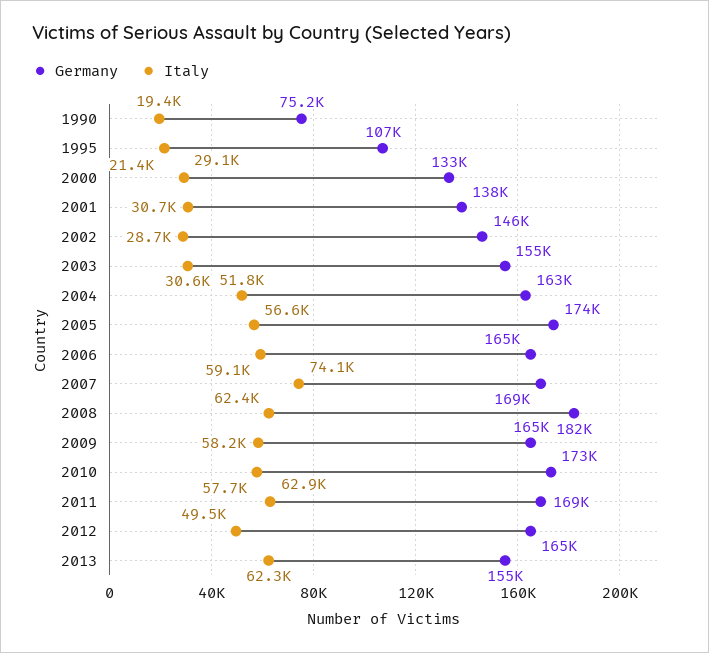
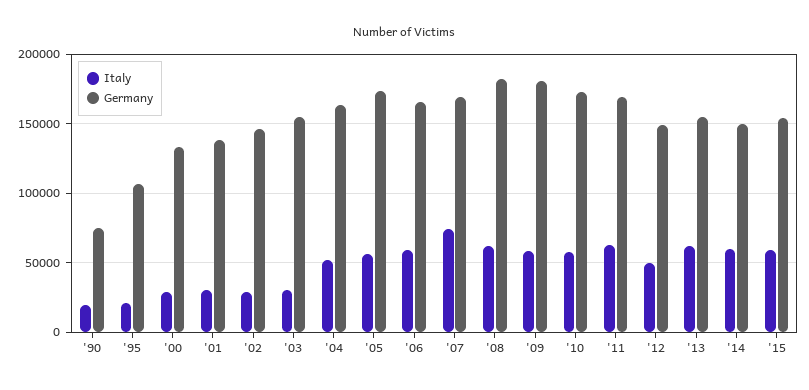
Germany, 2009: 165000 -> 180000
Germany, 2012: 165000 -> 150000
Italy, '14: none -> 60000
Germany, '14: none -> 150000
Italy, '15: none -> 60000
Germany, '15: none -> 155000

